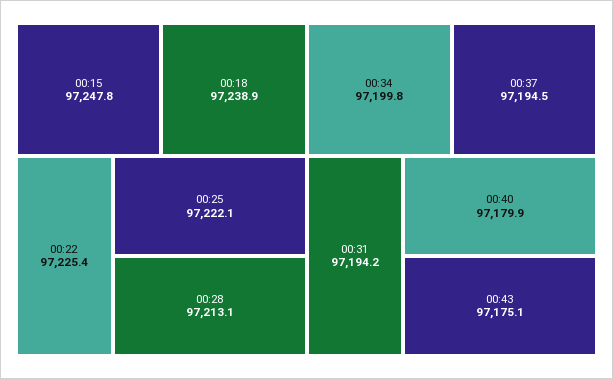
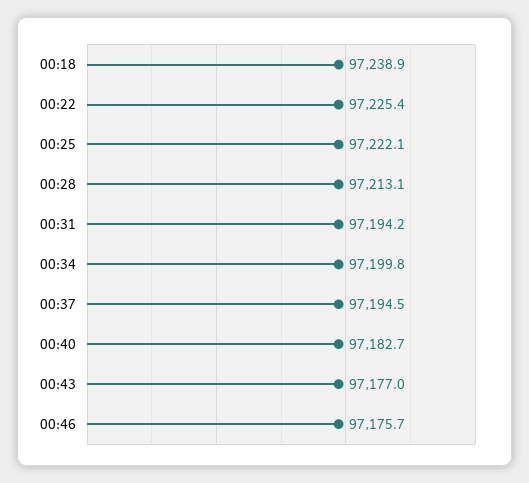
00:15: 97247.8 -> none
00:40: 97179.9 -> 97182.7
00:43: 97175.1 -> 97177
00:46: none -> 97175.7

